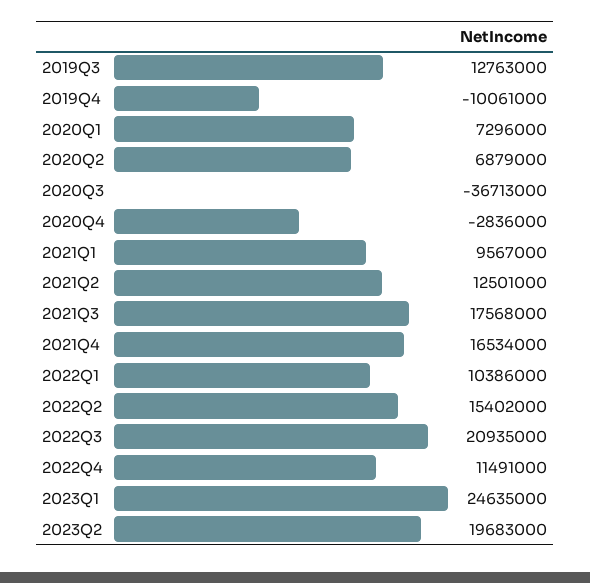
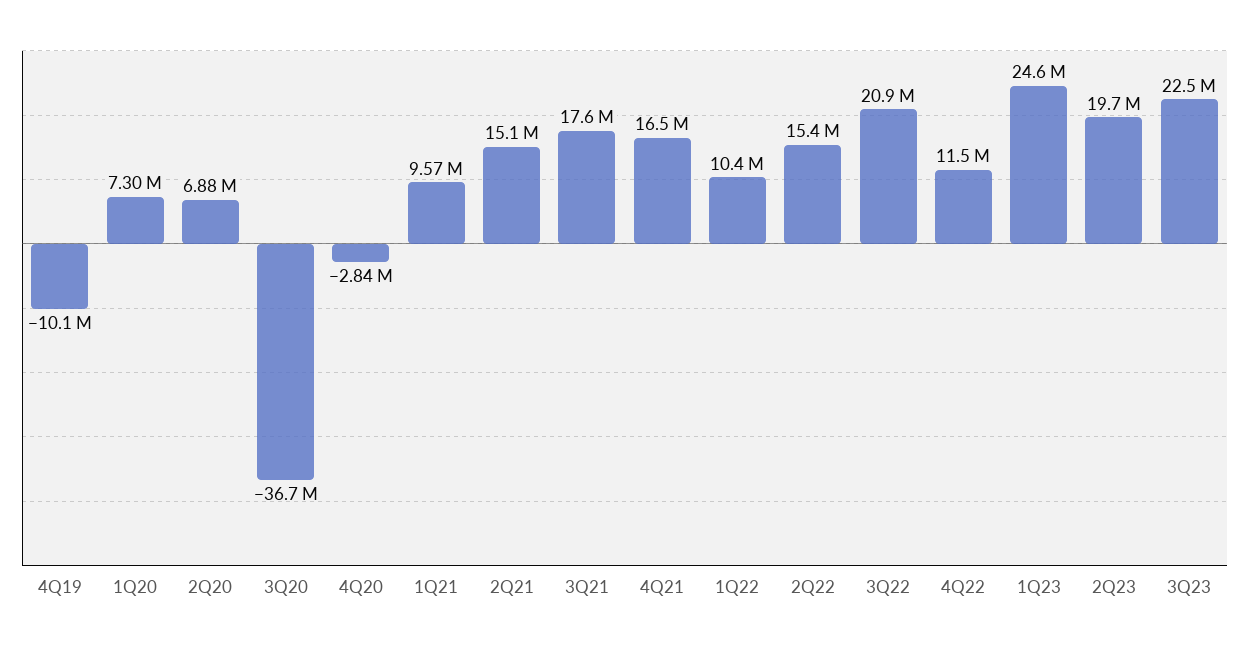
2019Q3: 12763000 -> none
2021Q2: 12501000 -> 15100000
3Q23: none -> 22500000

